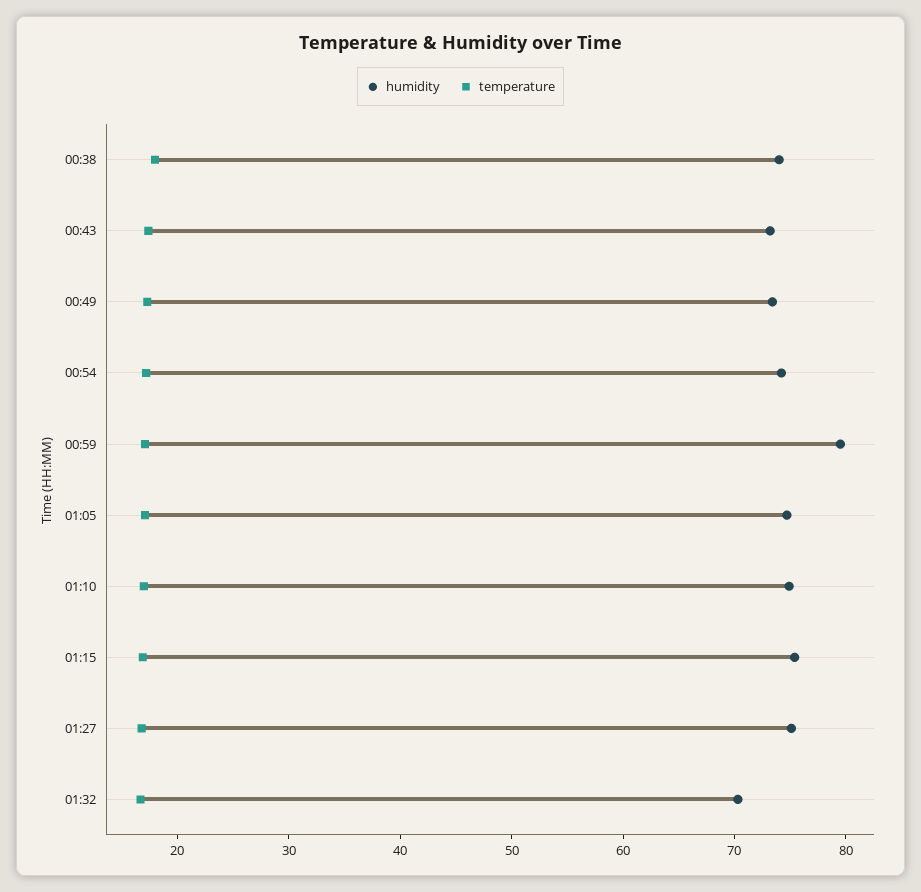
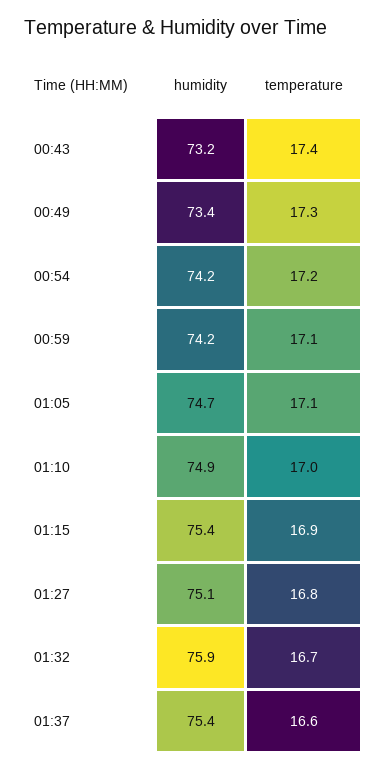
humidity, 00:38: 74 -> none
temperature, 00:38: 18 -> none
humidity, 00:59: 80 -> 74.2
humidity, 01:32: 70 -> 75.9
humidity, 01:37: none -> 75.4
temperature, 01:37: none -> 16.6

